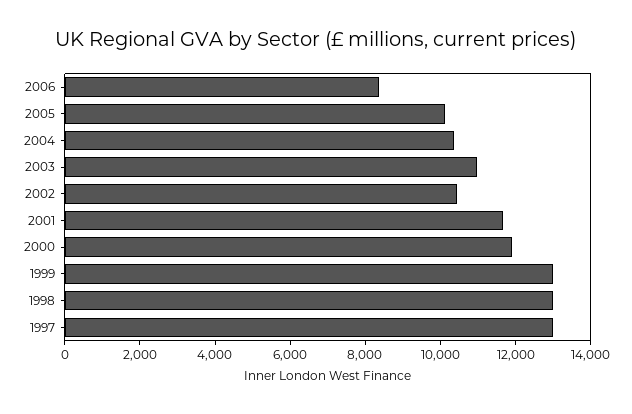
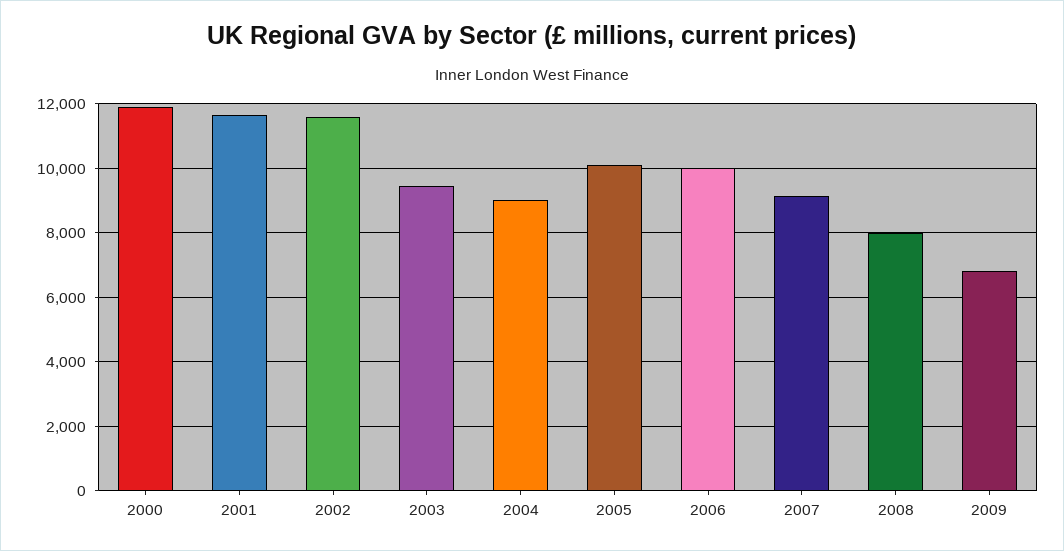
2006: 8500 -> 10000
2004: 10500 -> 9000
2003: 11000 -> 9400
2002: 10500 -> 11600
1999: 13000 -> none
1998: 13000 -> none
1997: 13000 -> none
2007: none -> 9200
2008: none -> 8000
2009: none -> 6800

